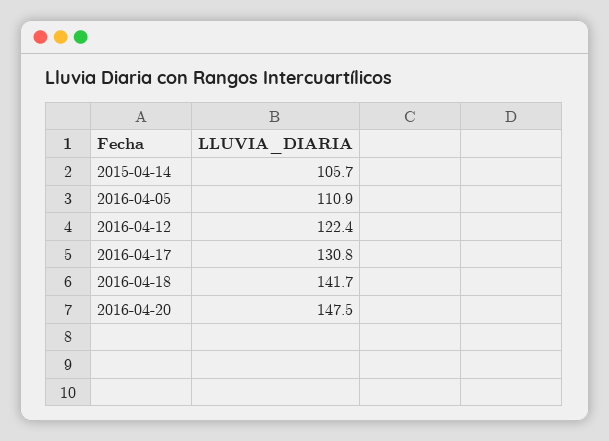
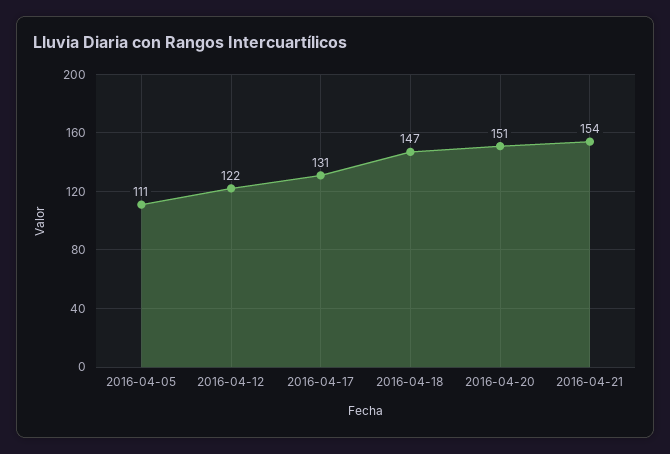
2015-04-14: 105.7 -> none
2016-04-18: 141.7 -> 147
2016-04-20: 147.5 -> 151
2016-04-21: none -> 154

